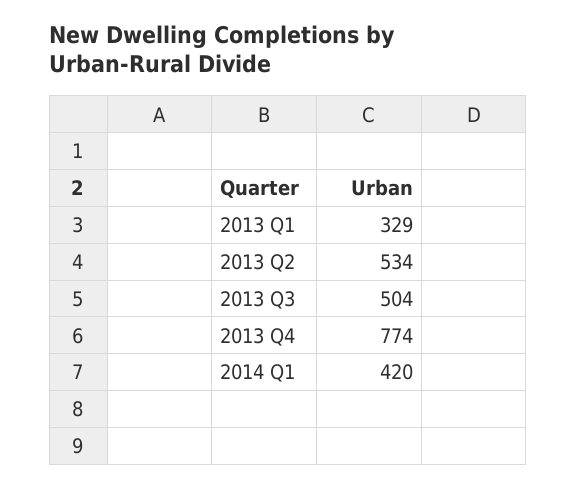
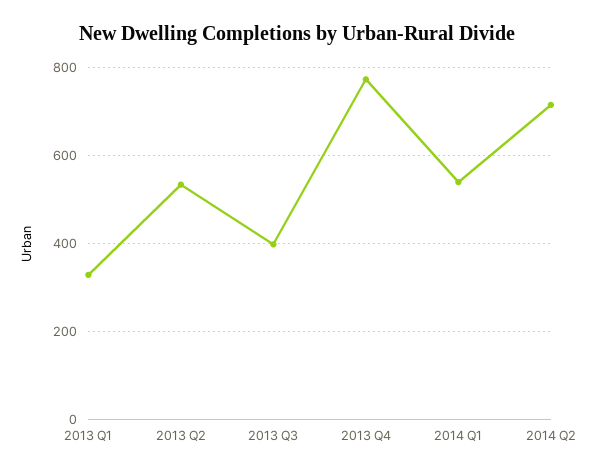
2013 Q3: 504 -> 400
2014 Q1: 420 -> 540
2014 Q2: none -> 720

